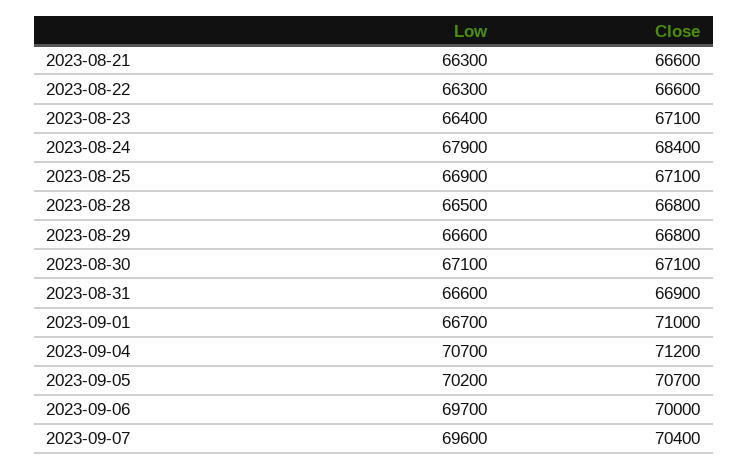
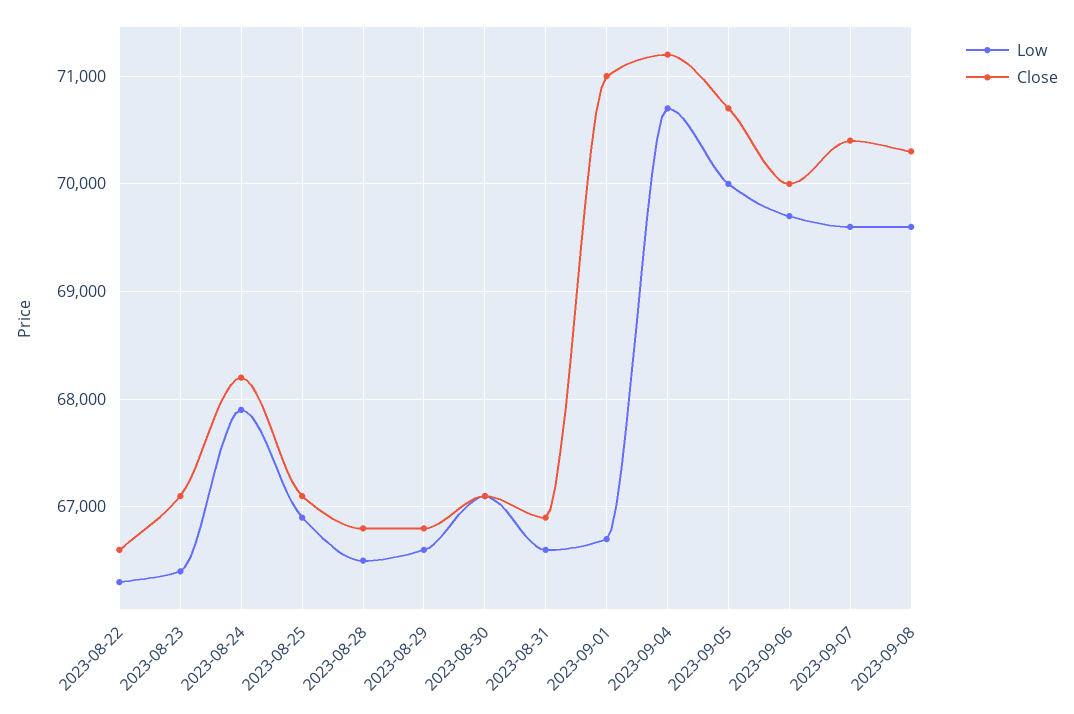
Low, 2023-08-21: 66300 -> none
Close, 2023-08-21: 66600 -> none
Close, 2023-08-24: 68400 -> 68200
Low, 2023-09-05: 70200 -> 70000
Low, 2023-09-08: none -> 69600
Close, 2023-09-08: none -> 70300

